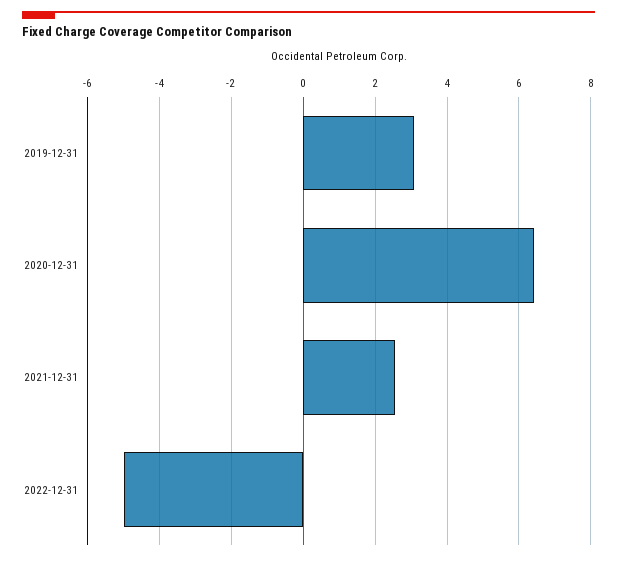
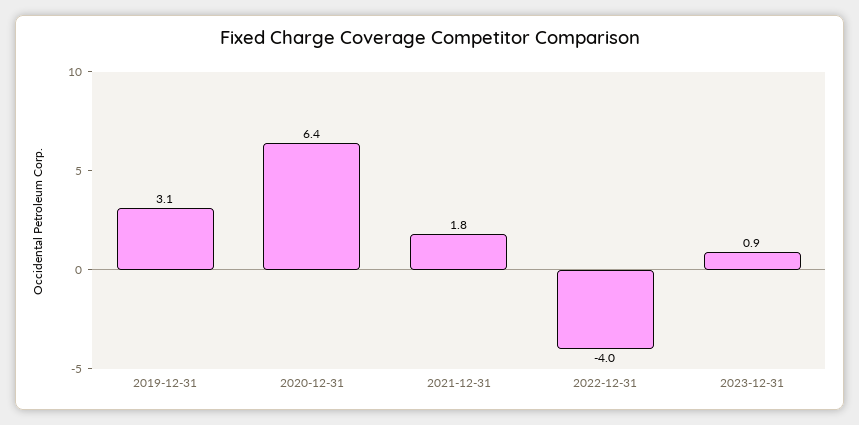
2021-12-31: 2.6 -> 1.8
2022-12-31: -5 -> -4
2023-12-31: none -> 0.9

